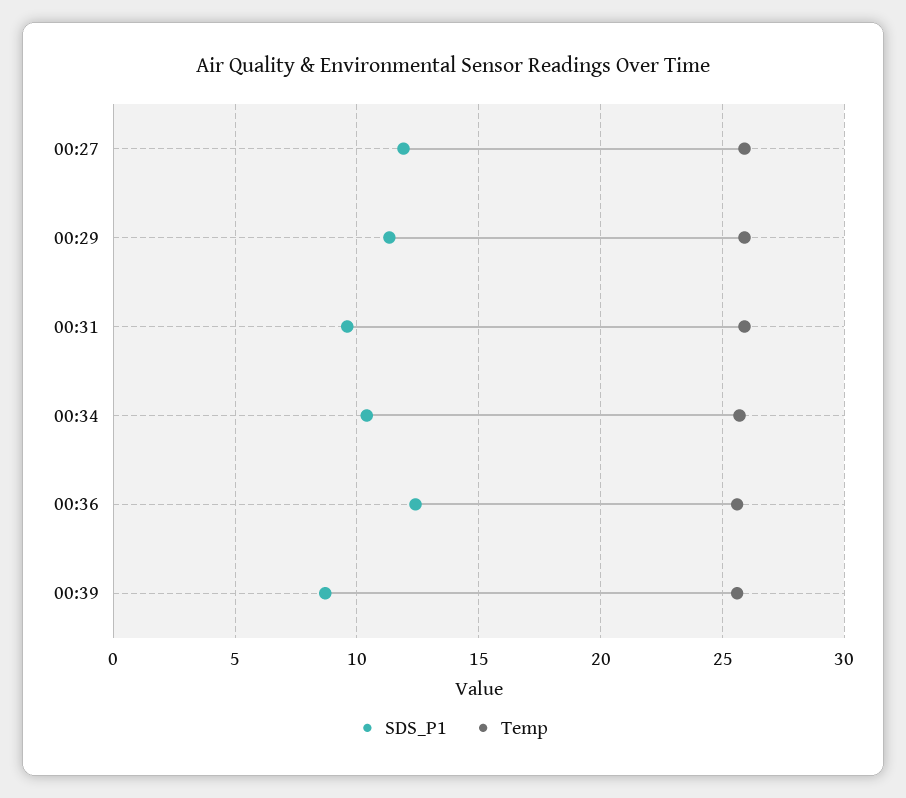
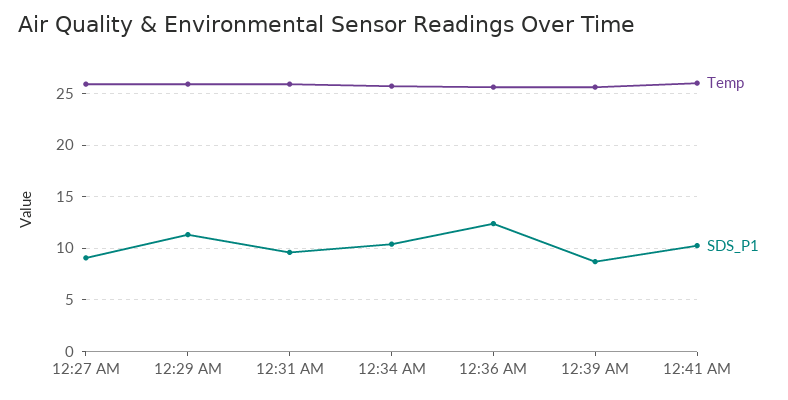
SDS_P1, 00:27: 12 -> 9
Temp, 12:41 AM: none -> 26
SDS_P1, 12:41 AM: none -> 10

